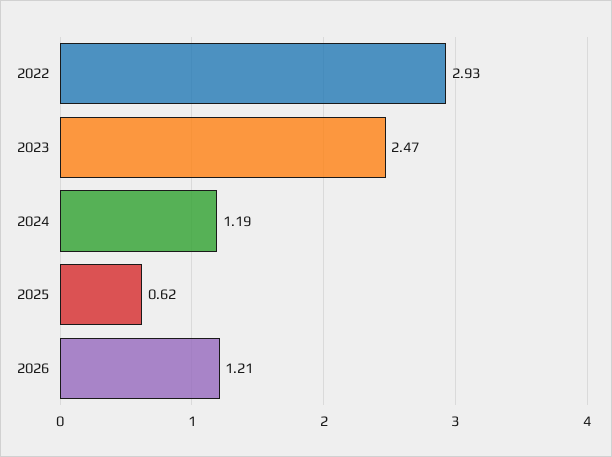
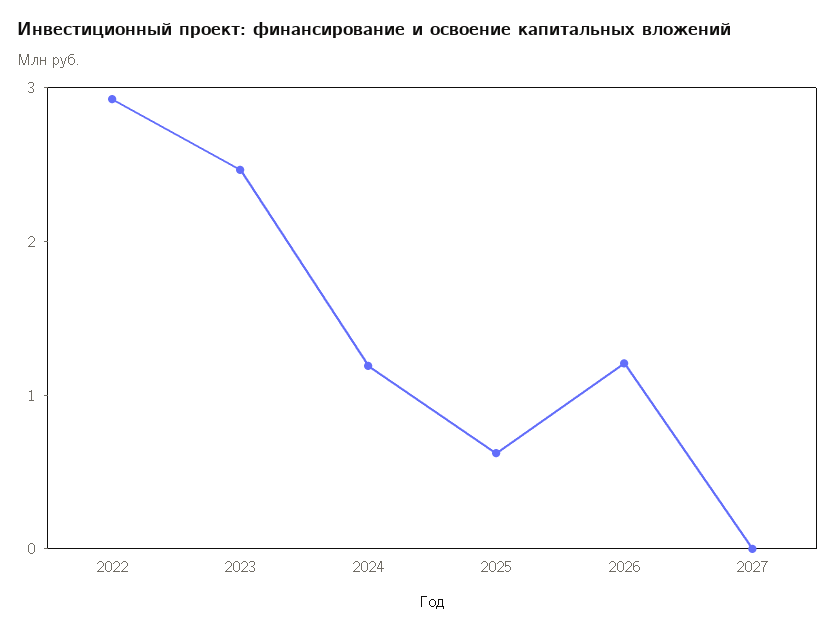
2027: none -> 0

